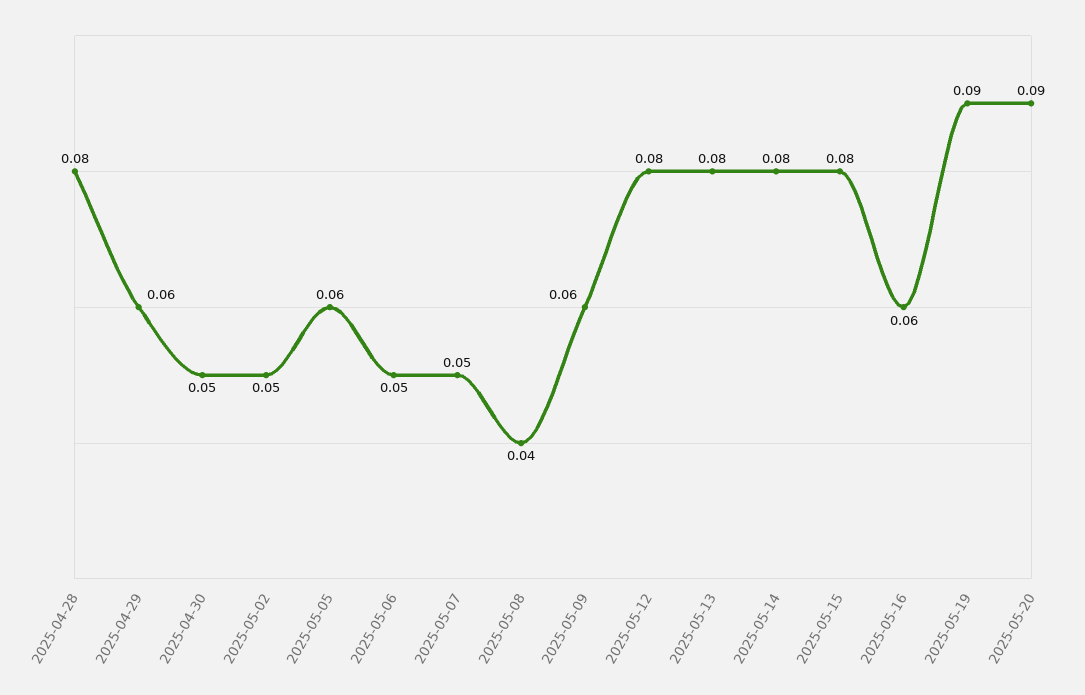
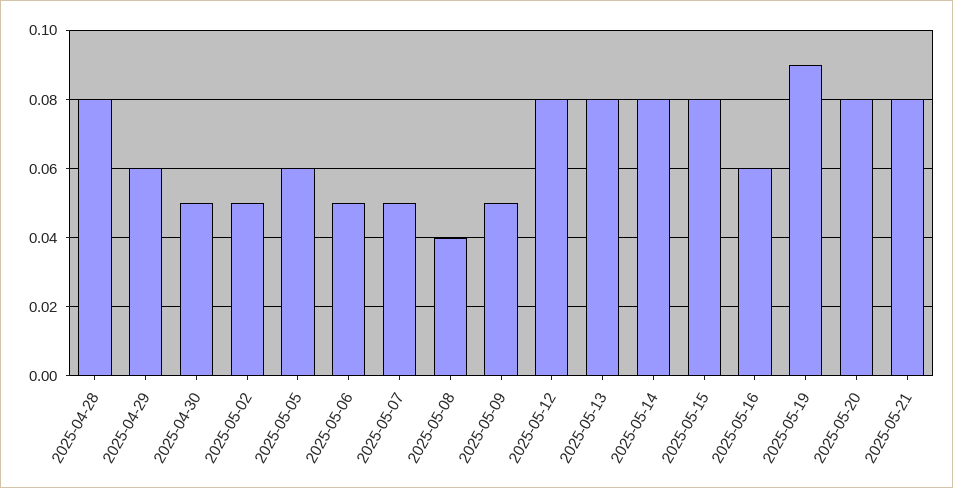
2025-05-09: 0.06 -> 0.05
2025-05-20: 0.09 -> 0.08
2025-05-21: none -> 0.08

